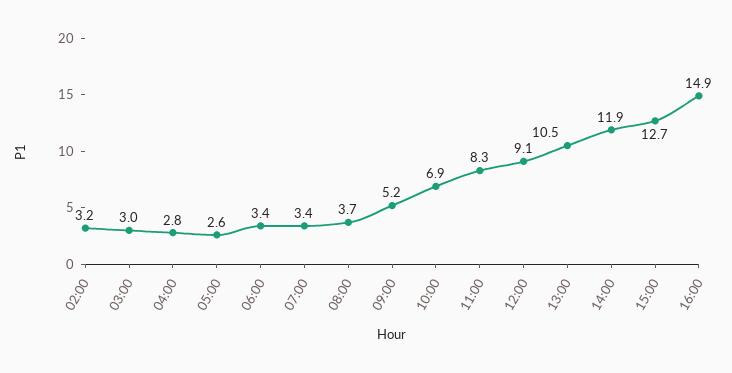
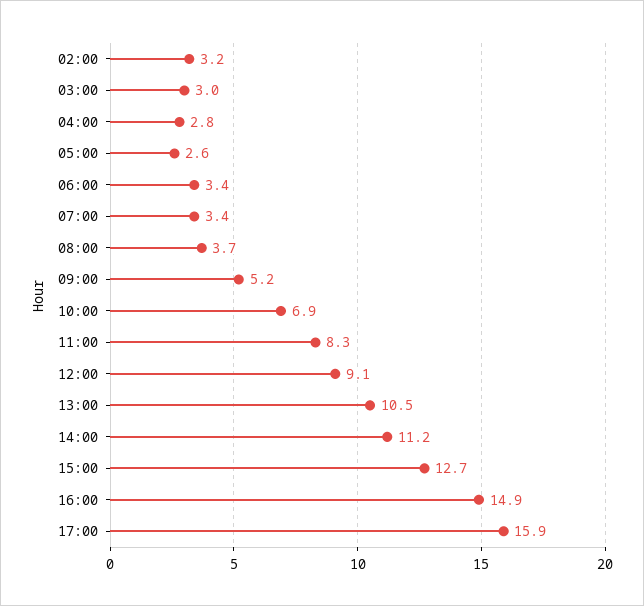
14:00: 11.9 -> 11.2
17:00: none -> 15.9

